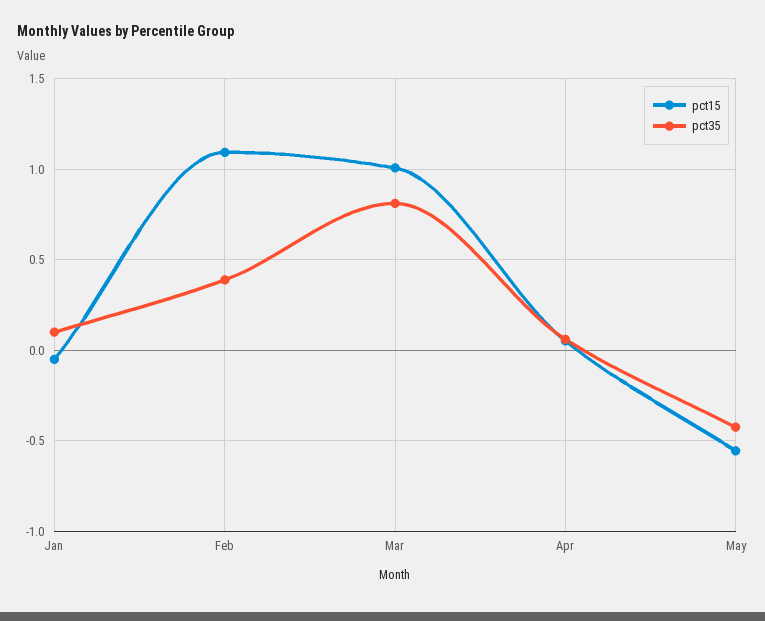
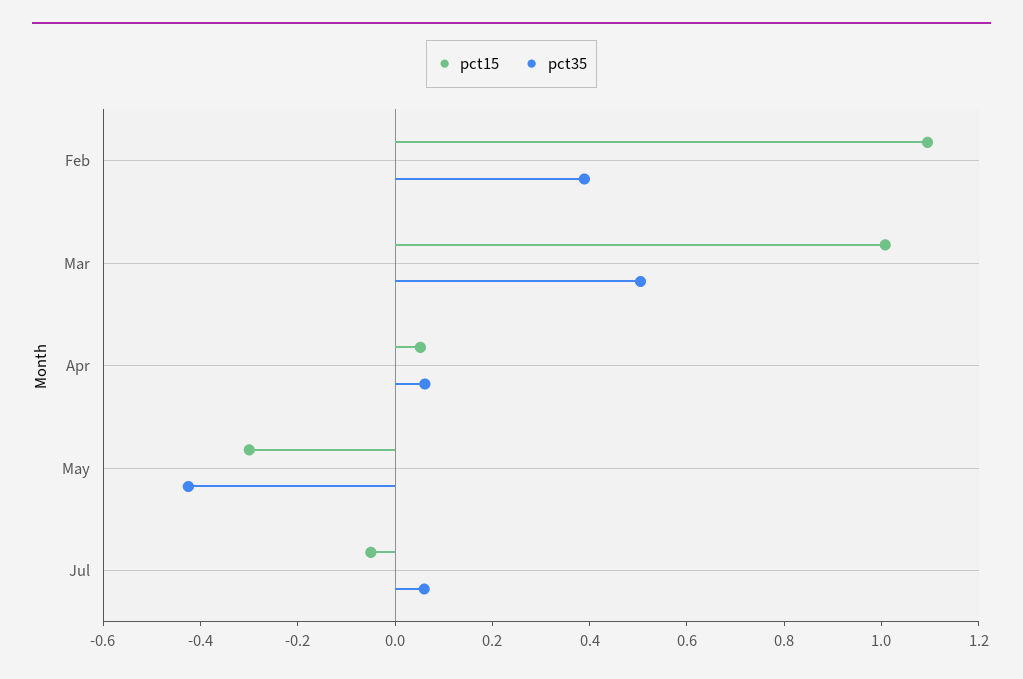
pct15, Jan: -0.05 -> none
pct35, Jan: 0.1 -> none
pct35, Mar: 0.8 -> 0.5
pct15, May: -0.55 -> -0.3
pct15, Jul: none -> -0.05
pct35, Jul: none -> 0.05

